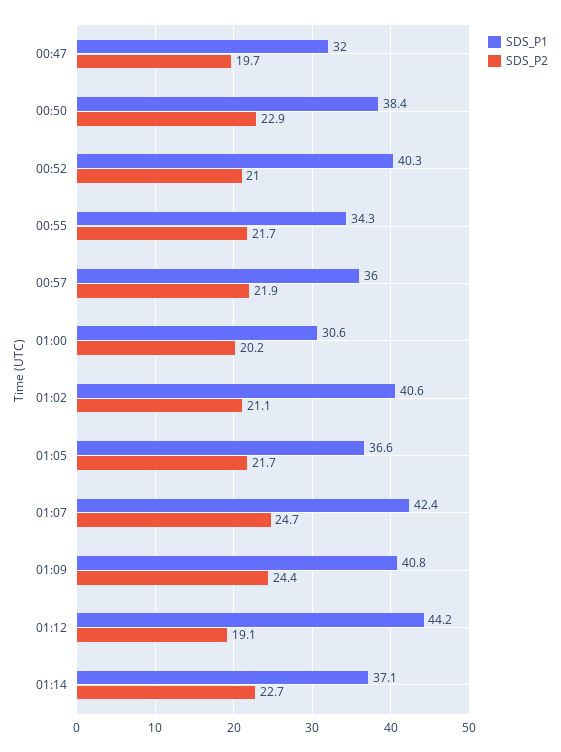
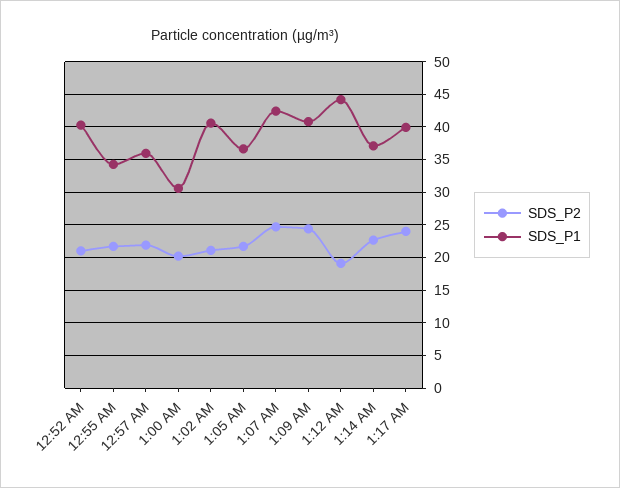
SDS_P1, 00:47: 32 -> none
SDS_P2, 00:47: 19.7 -> none
SDS_P1, 00:50: 38.4 -> none
SDS_P2, 00:50: 22.9 -> none
SDS_P2, 1:17 AM: none -> 24
SDS_P1, 1:17 AM: none -> 40

